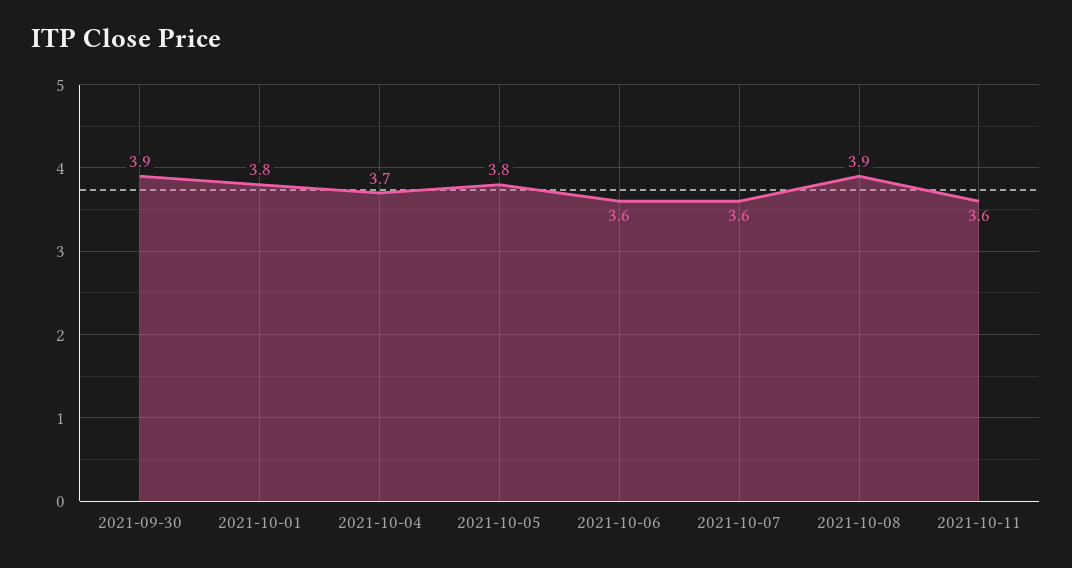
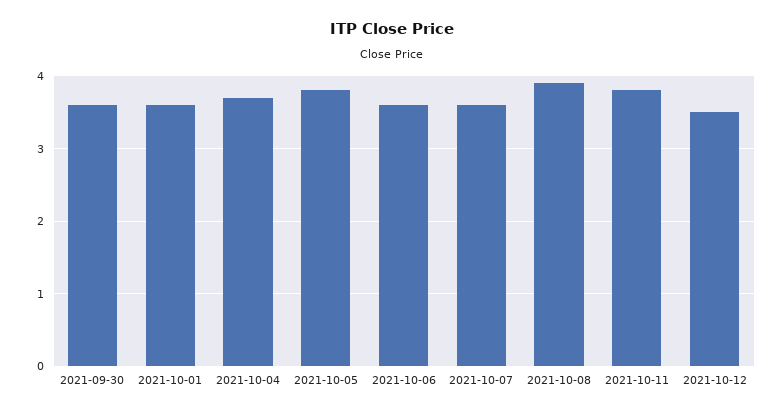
2021-09-30: 3.9 -> 3.6
2021-10-01: 3.8 -> 3.6
2021-10-11: 3.6 -> 3.8
2021-10-12: none -> 3.5

